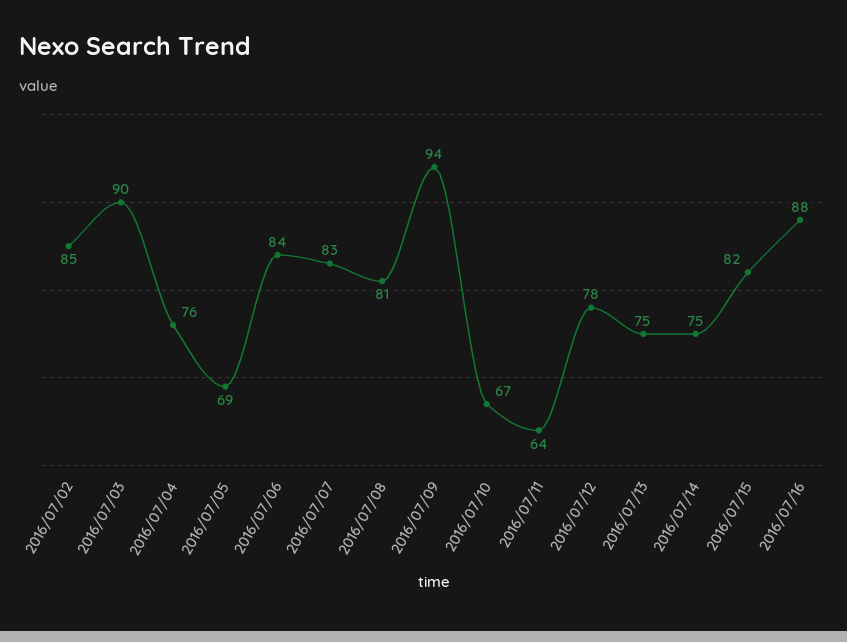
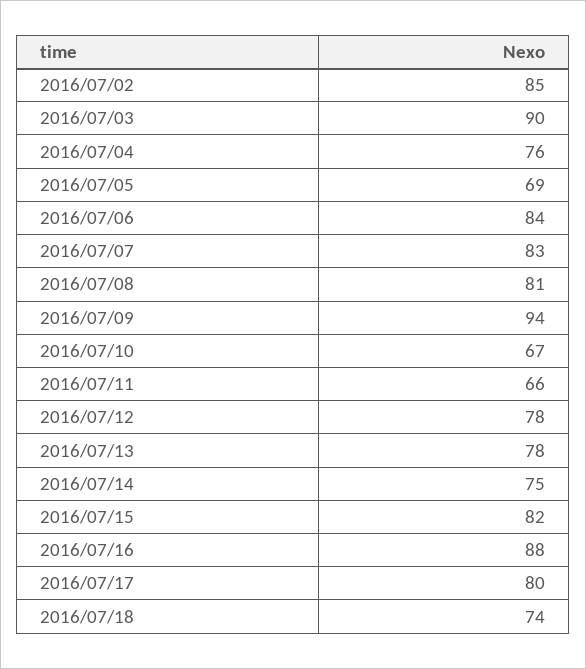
2016/07/11: 64 -> 66
2016/07/13: 75 -> 78
2016/07/17: none -> 80
2016/07/18: none -> 74

